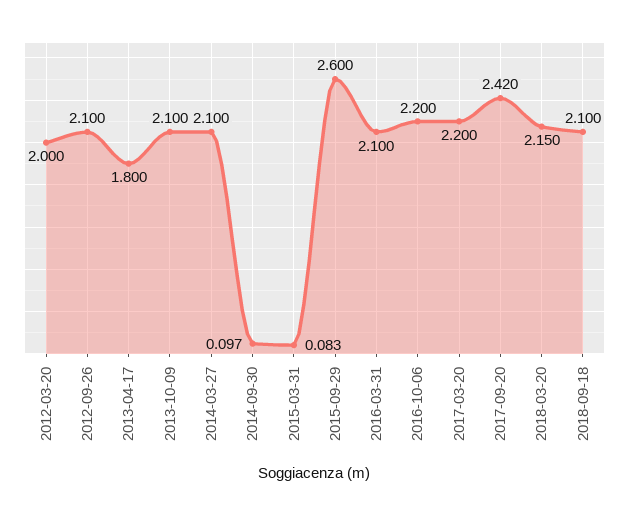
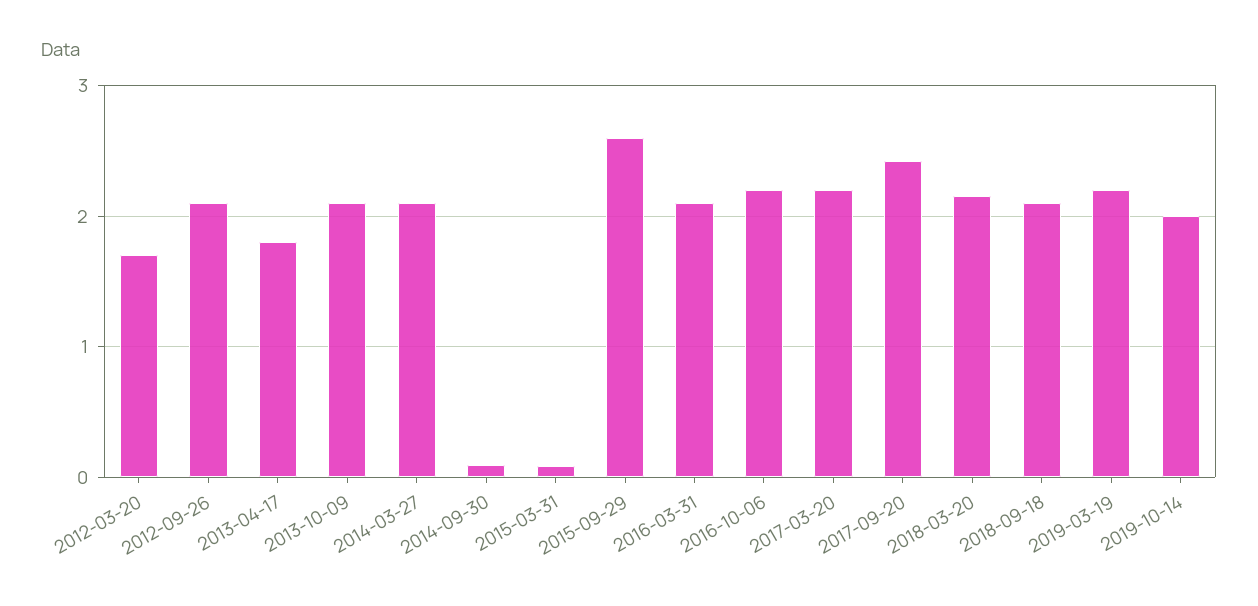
2012-03-20: 2 -> 1.7
2019-03-19: none -> 2.2
2019-10-14: none -> 2

